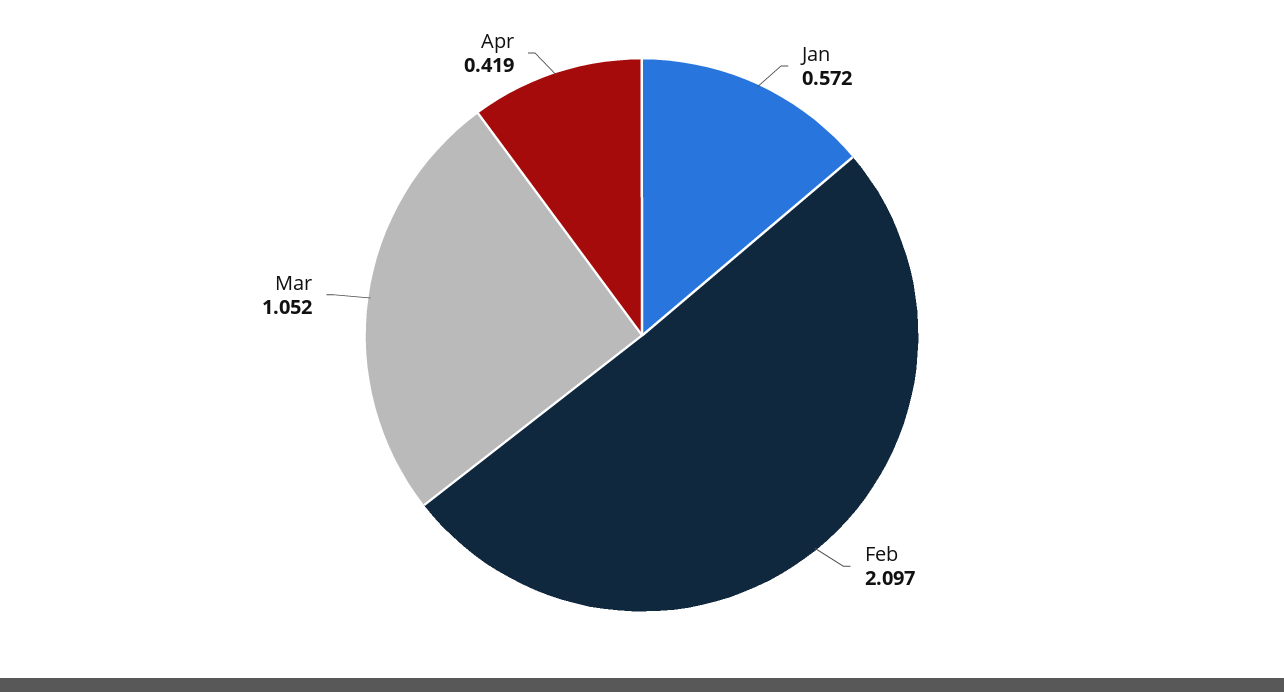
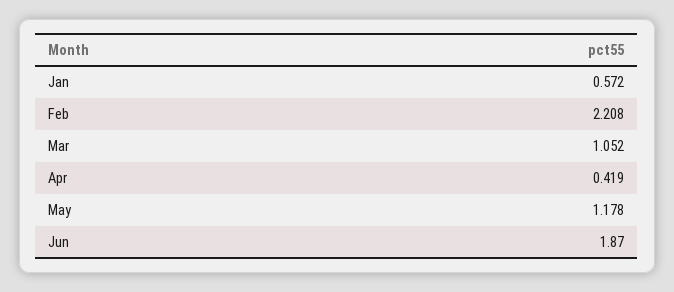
Feb: 2.097 -> 2.208
May: none -> 1.178
Jun: none -> 1.87

